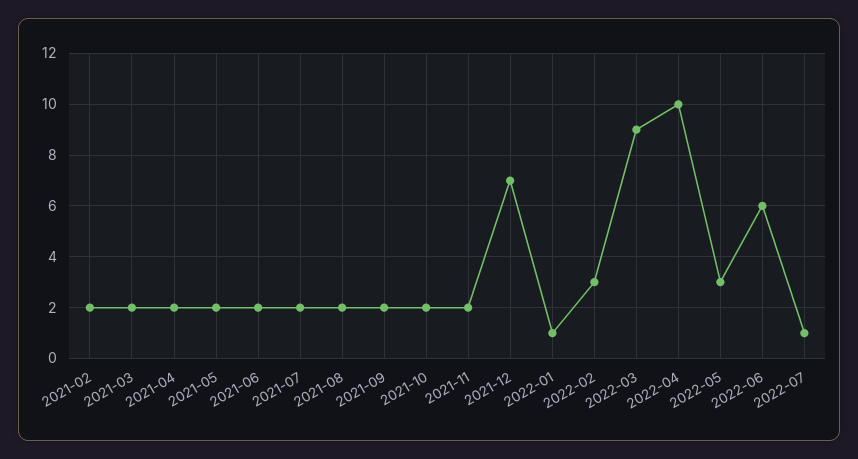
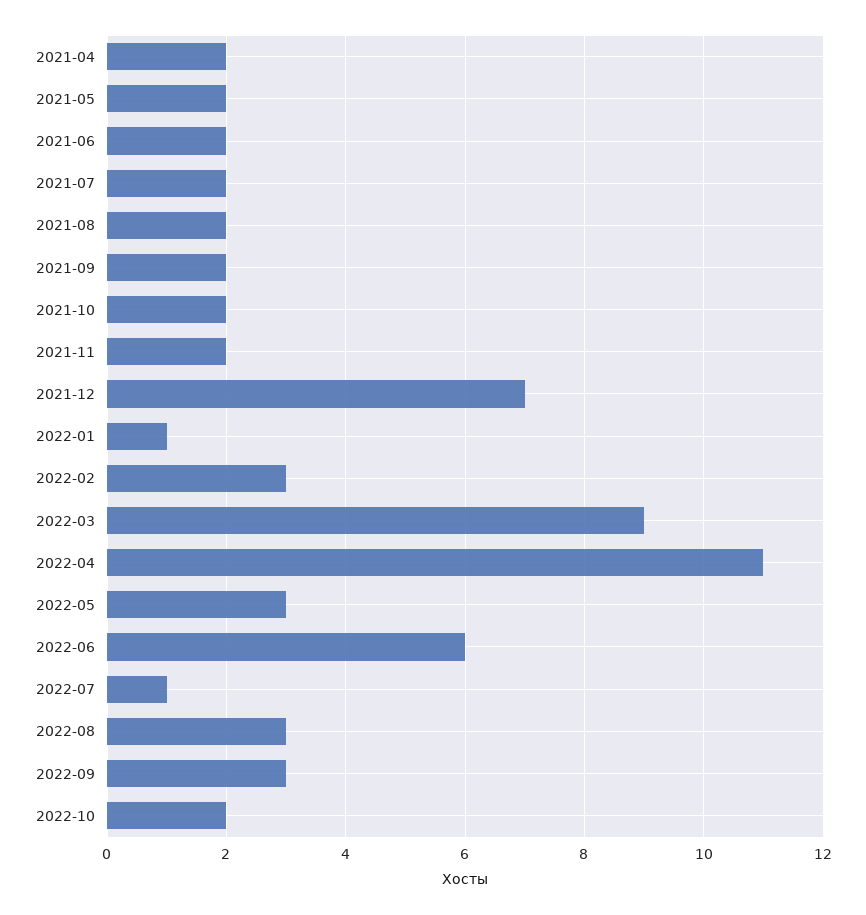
2021-02: 2 -> none
2021-03: 2 -> none
2022-04: 10 -> 11
2022-08: none -> 3
2022-09: none -> 3
2022-10: none -> 2

